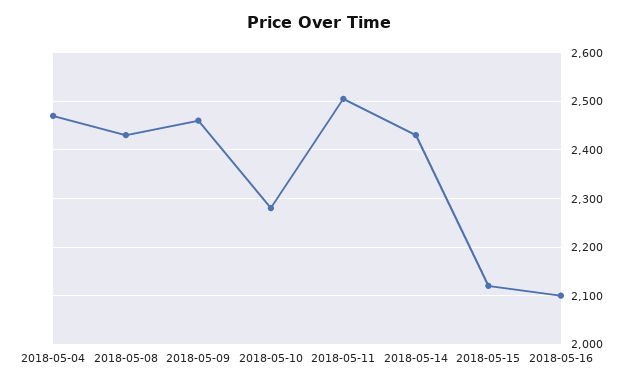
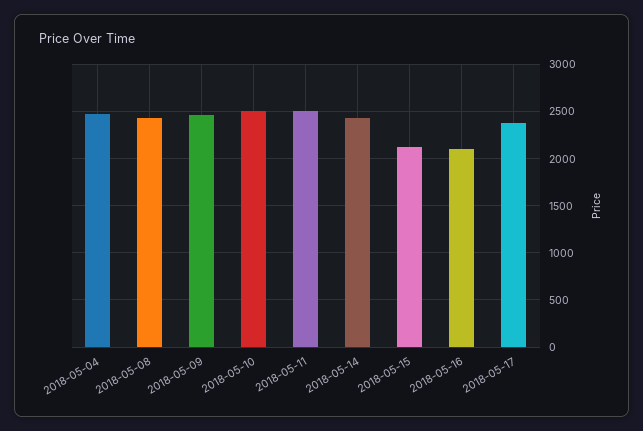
2018-05-10: 2280 -> 2500
2018-05-17: none -> 2400

